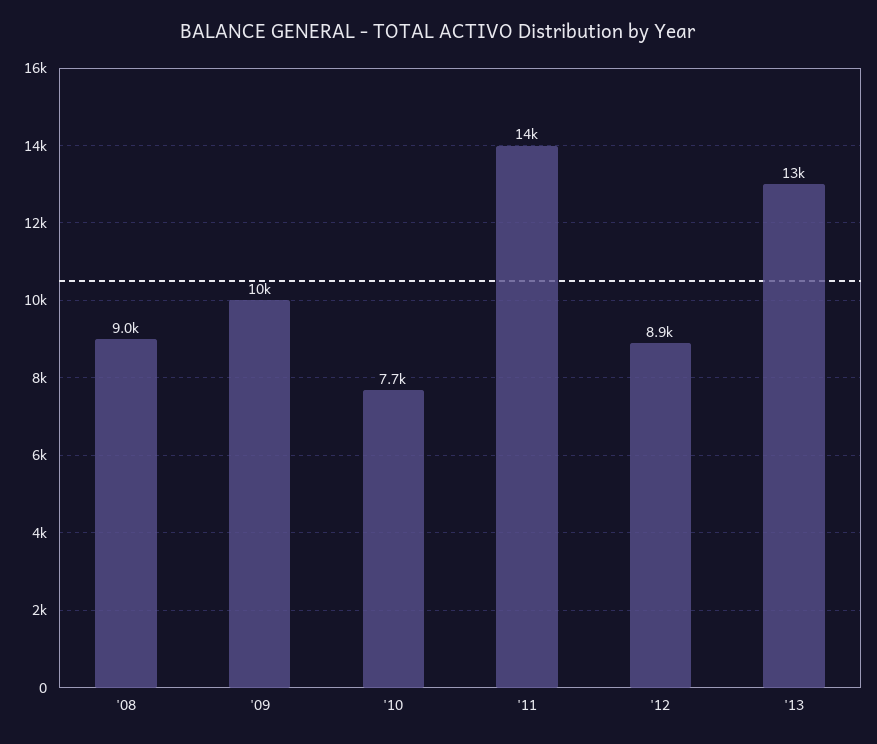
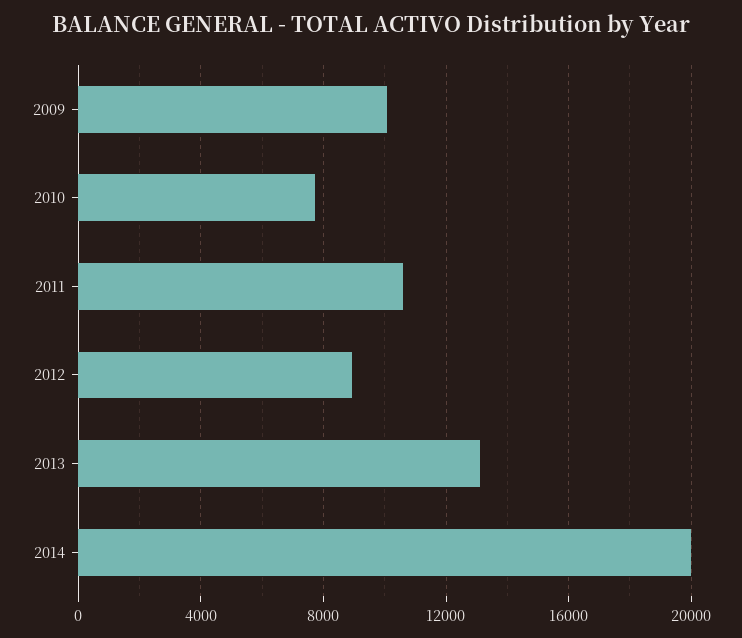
'08: 9000 -> none
'11: 14000 -> 10500
2014: none -> 20000

